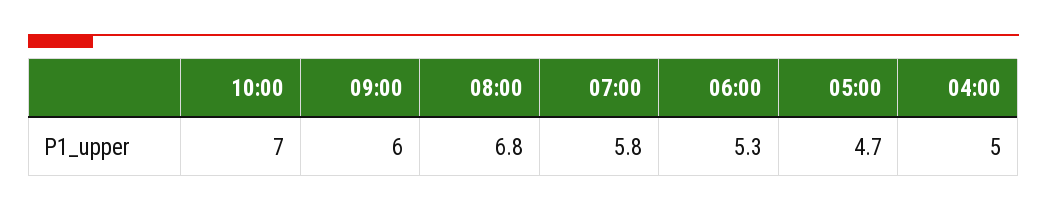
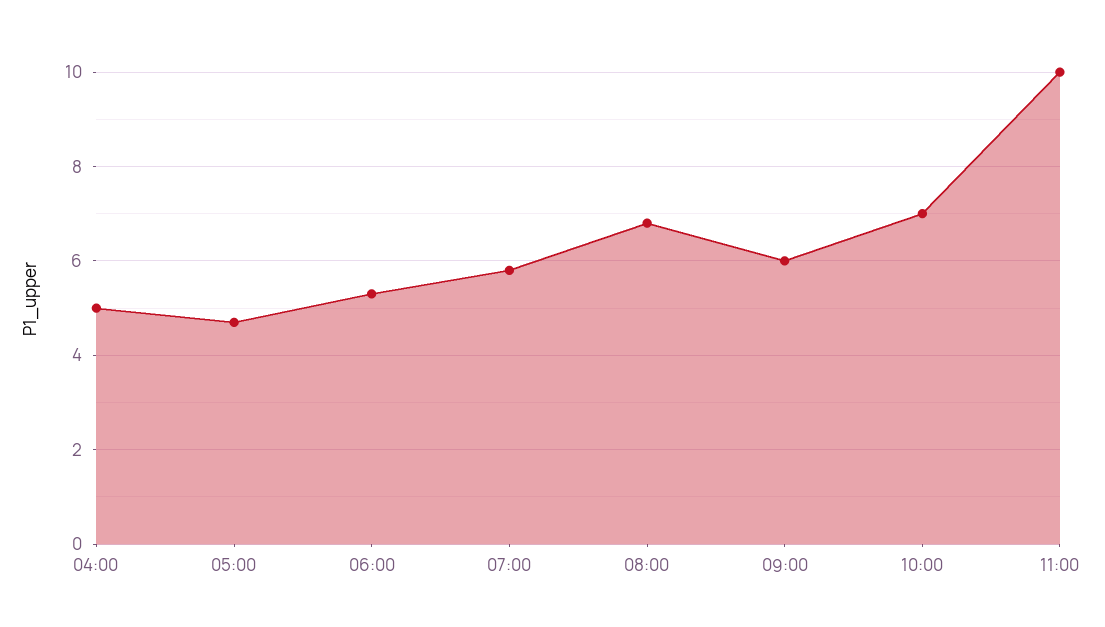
11:00: none -> 10

